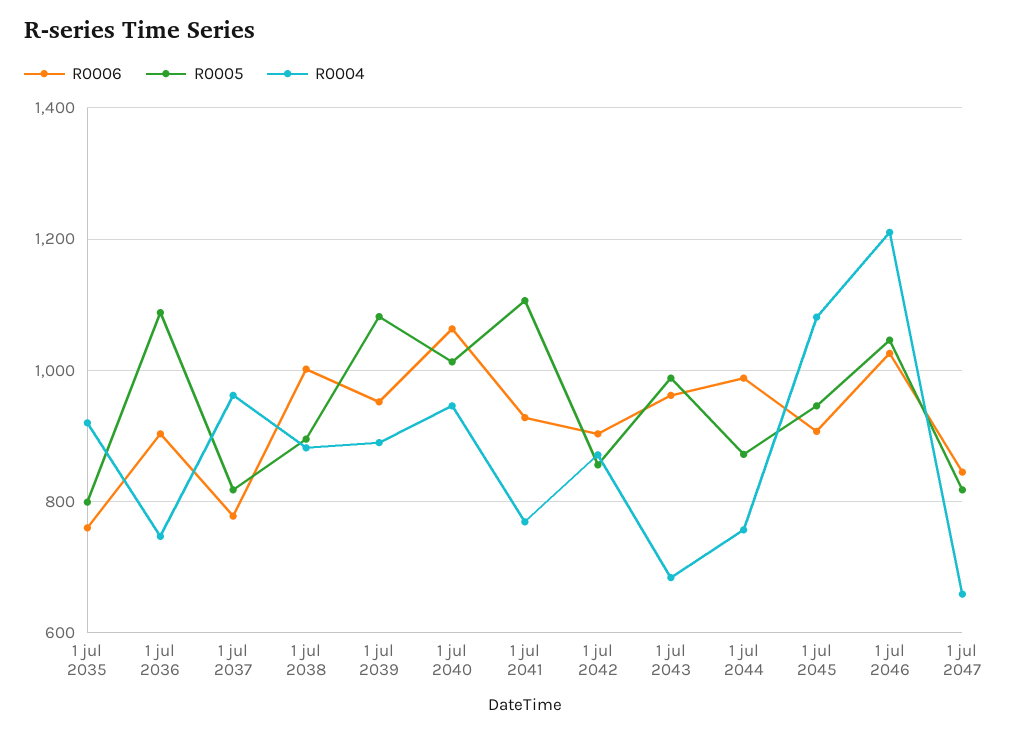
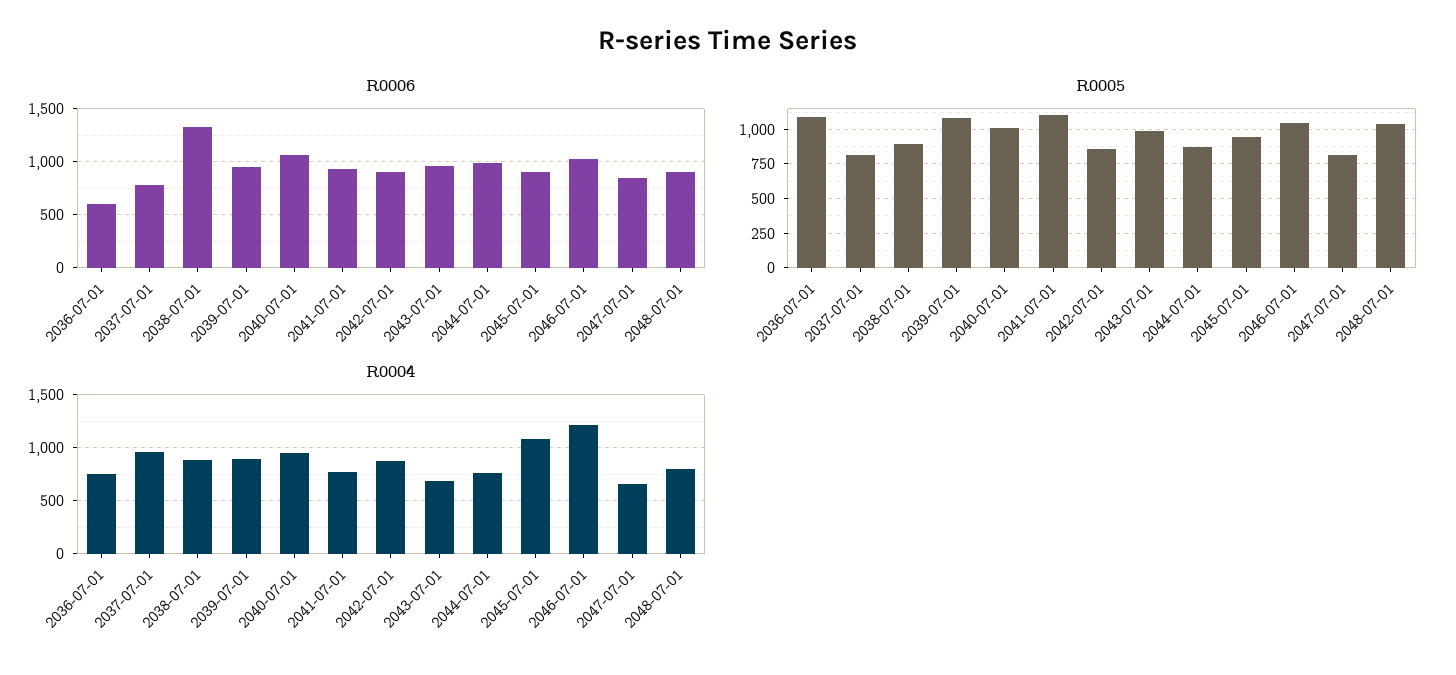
R0006, 1 jul 2035: 760 -> none
R0005, 1 jul 2035: 800 -> none
R0004, 1 jul 2035: 920 -> none
R0006, 1 jul 2036: 900 -> 600
R0006, 1 jul 2038: 1000 -> 1300
R0006, 2048-07-01: none -> 900
R0005, 2048-07-01: none -> 1050
R0004, 2048-07-01: none -> 800

